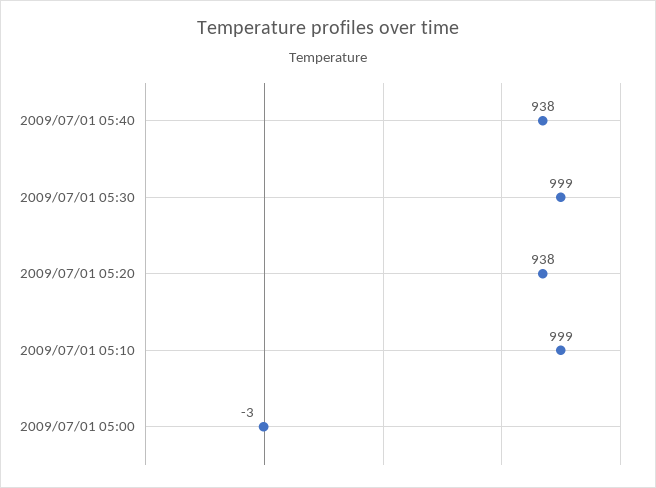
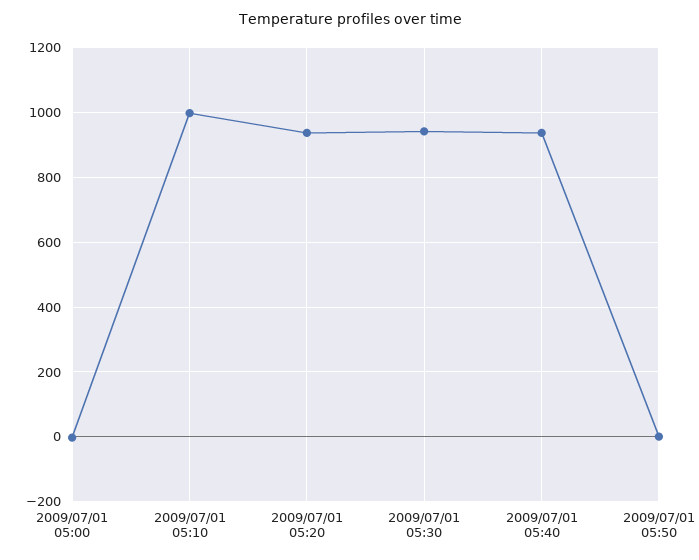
2009/07/01 05:30: 999 -> 940
2009/07/01 05:50: none -> 0

